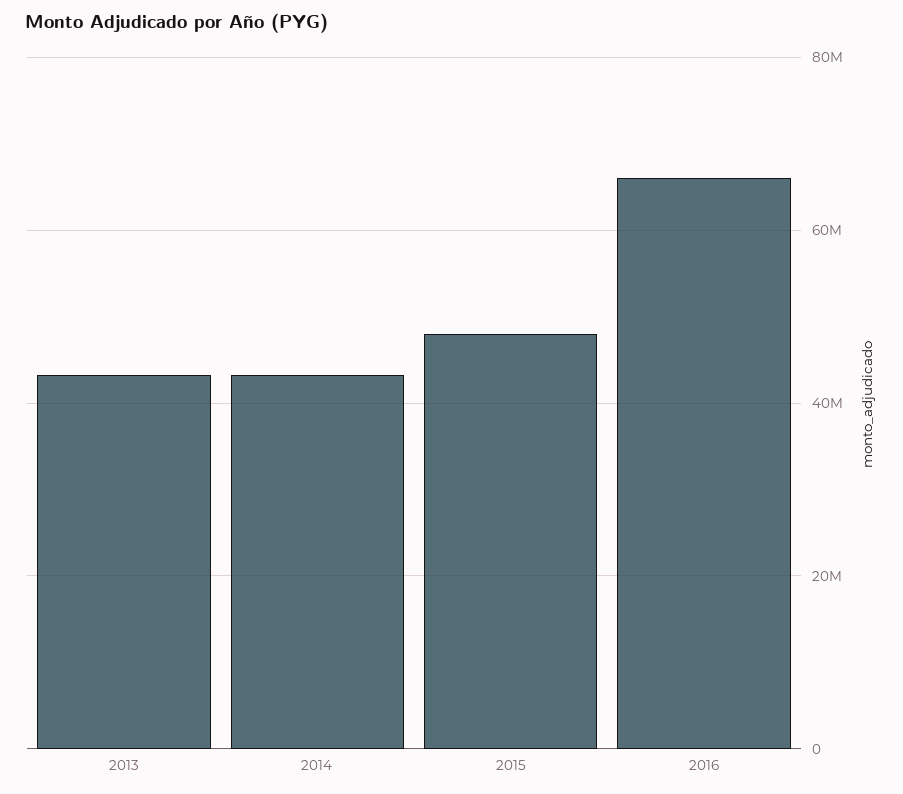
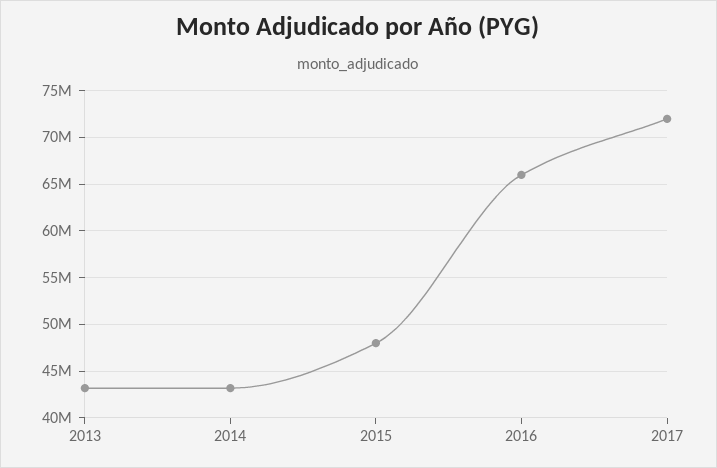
2017: none -> 72000000

